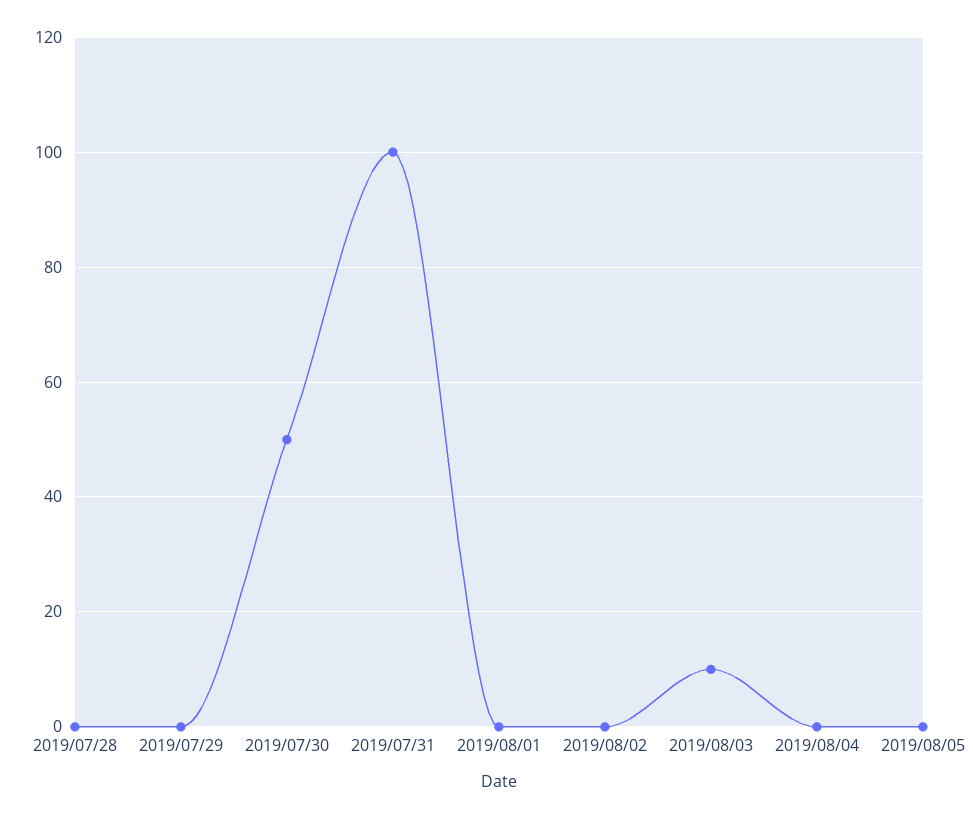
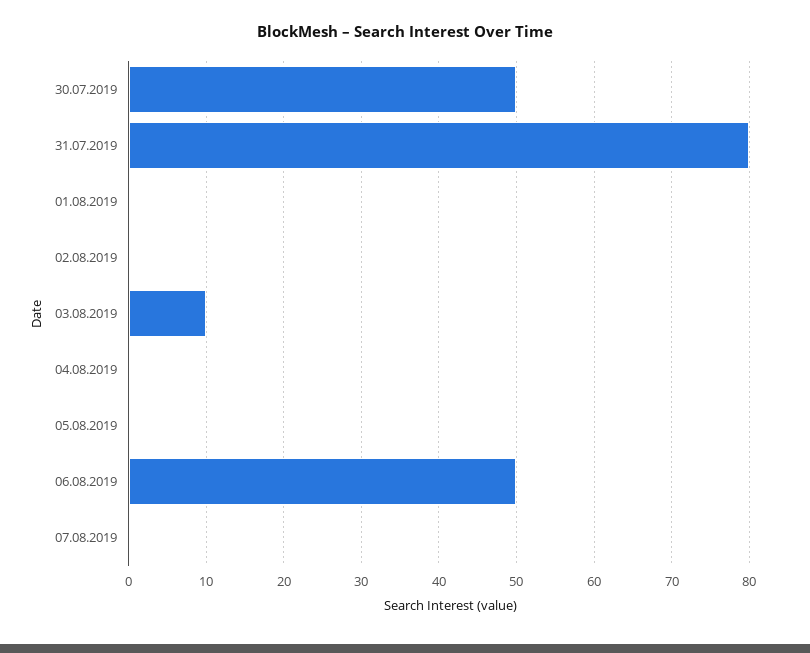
2019/07/28: 0 -> none
2019/07/29: 0 -> none
2019/07/31: 100 -> 80
06.08.2019: none -> 50
07.08.2019: none -> 0

